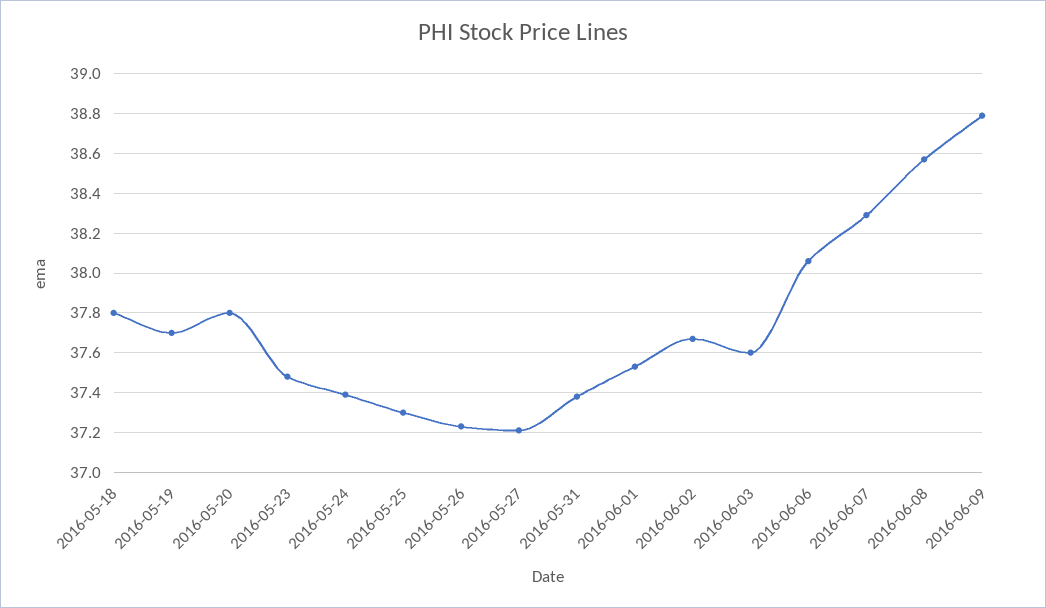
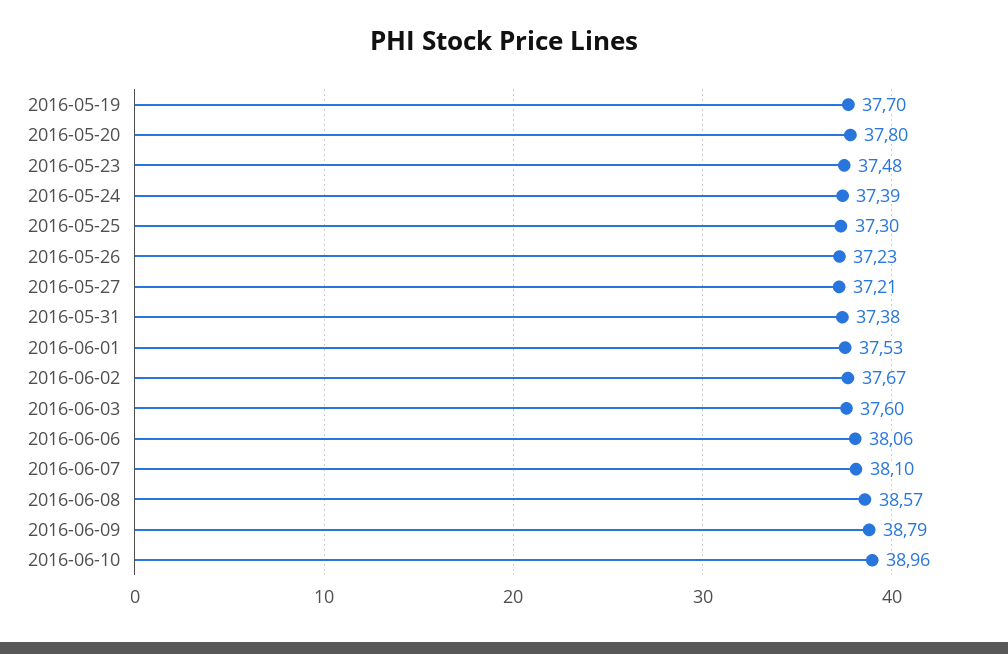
2016-05-18: 37.8 -> none
2016-06-07: 38.3 -> 38.1
2016-06-10: none -> 38.96

